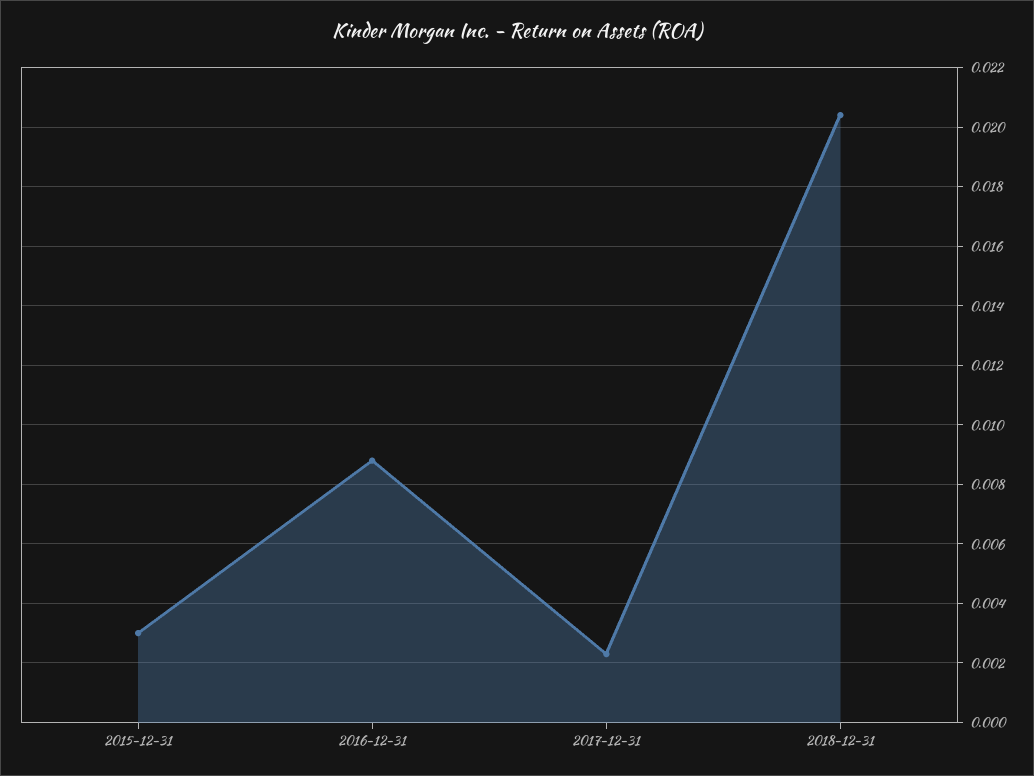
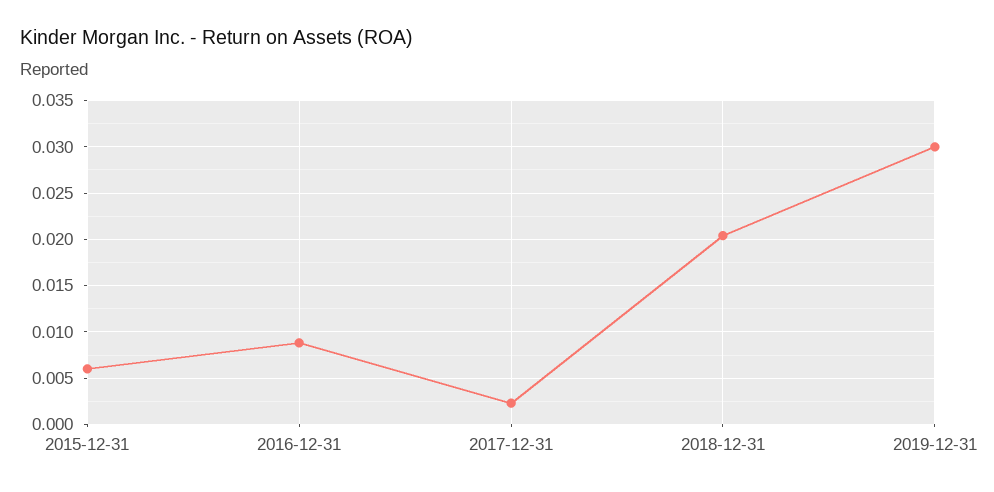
2015-12-31: 0.003 -> 0.006
2019-12-31: none -> 0.03

